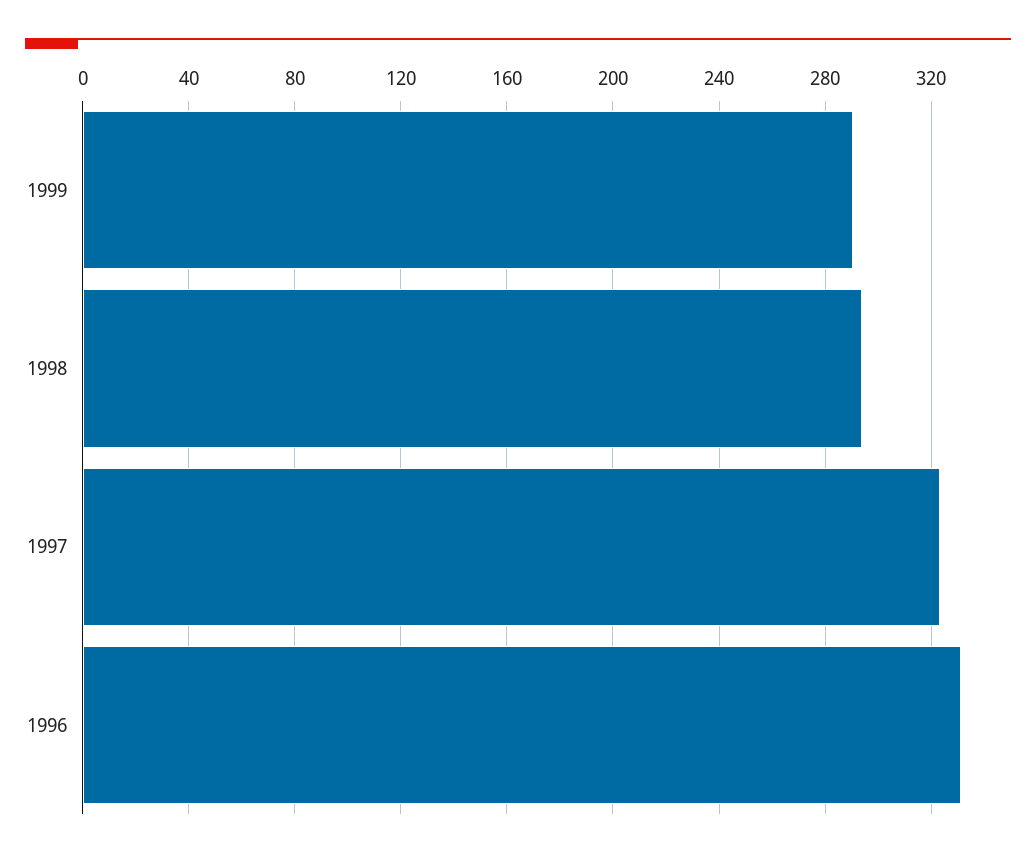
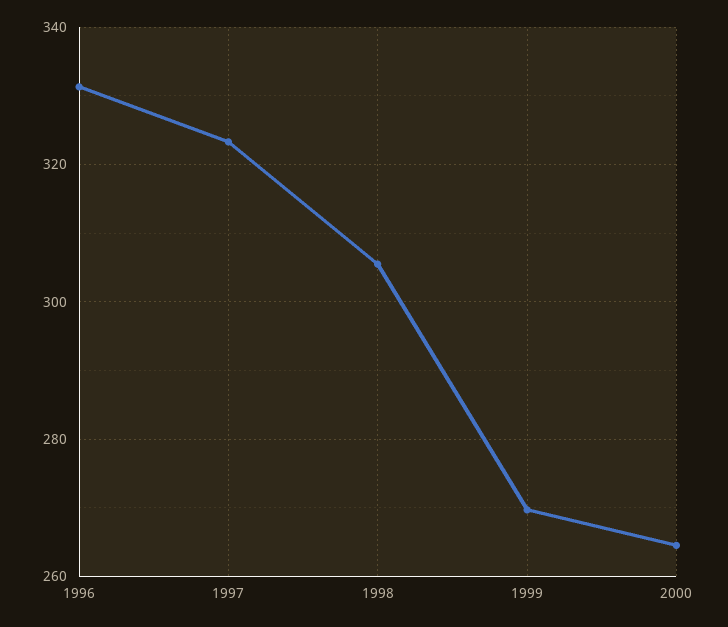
1999: 290 -> 270
1998: 295 -> 306
2000: none -> 264

